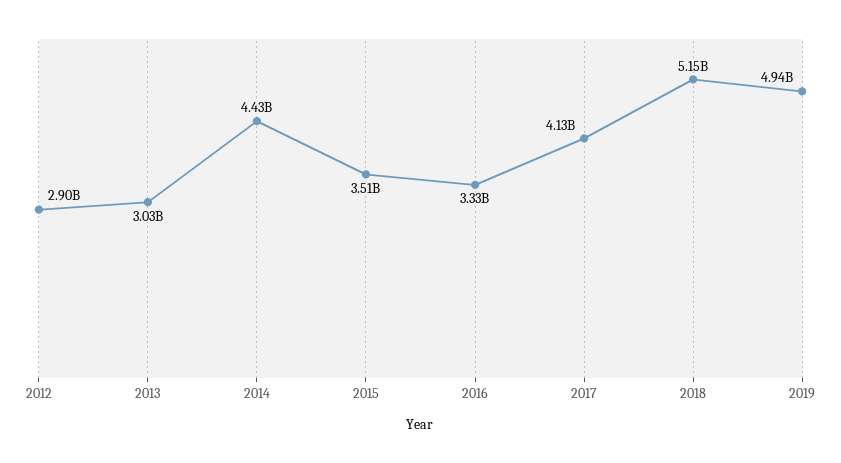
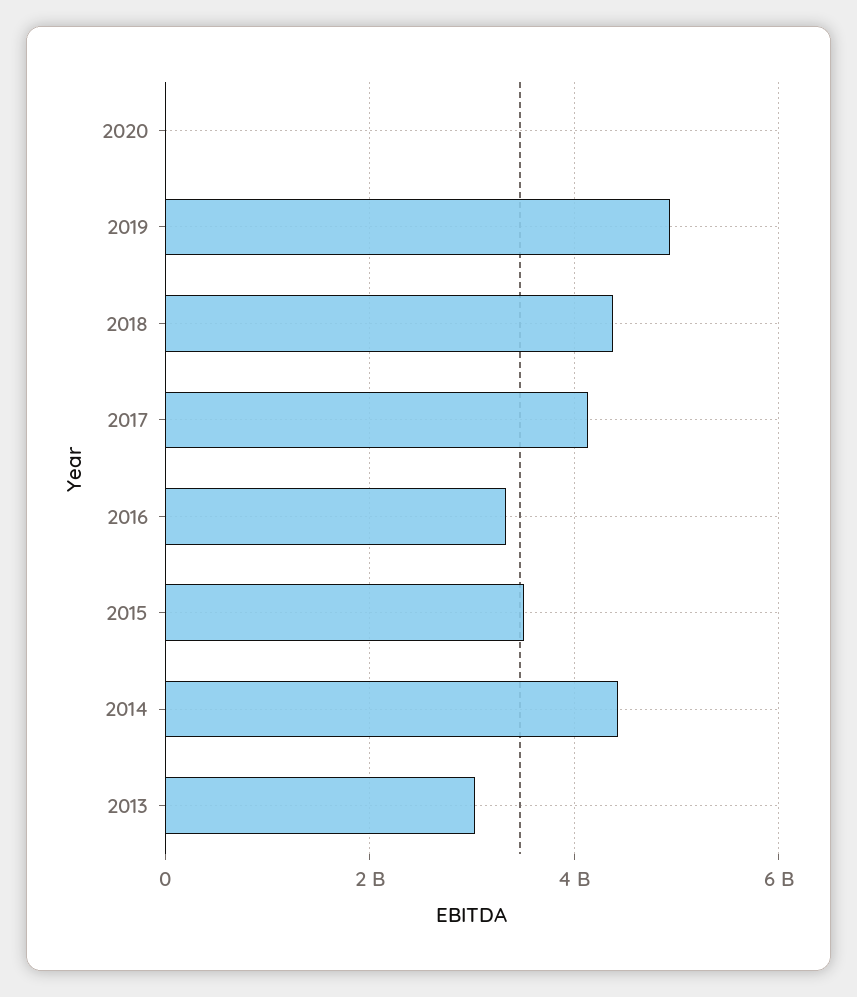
2012: 2900000000 -> none
2018: 5150000000 -> 4400000000
2020: none -> 0

